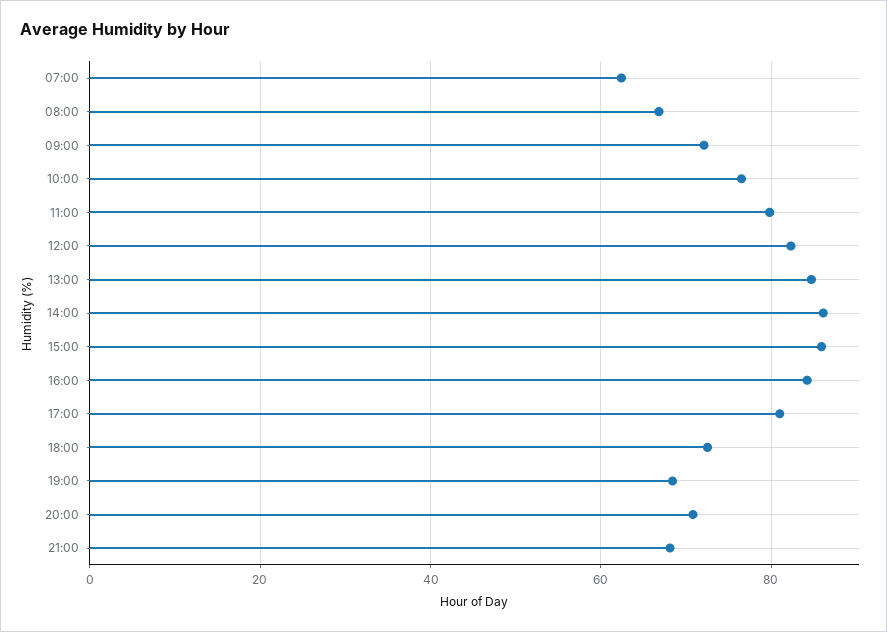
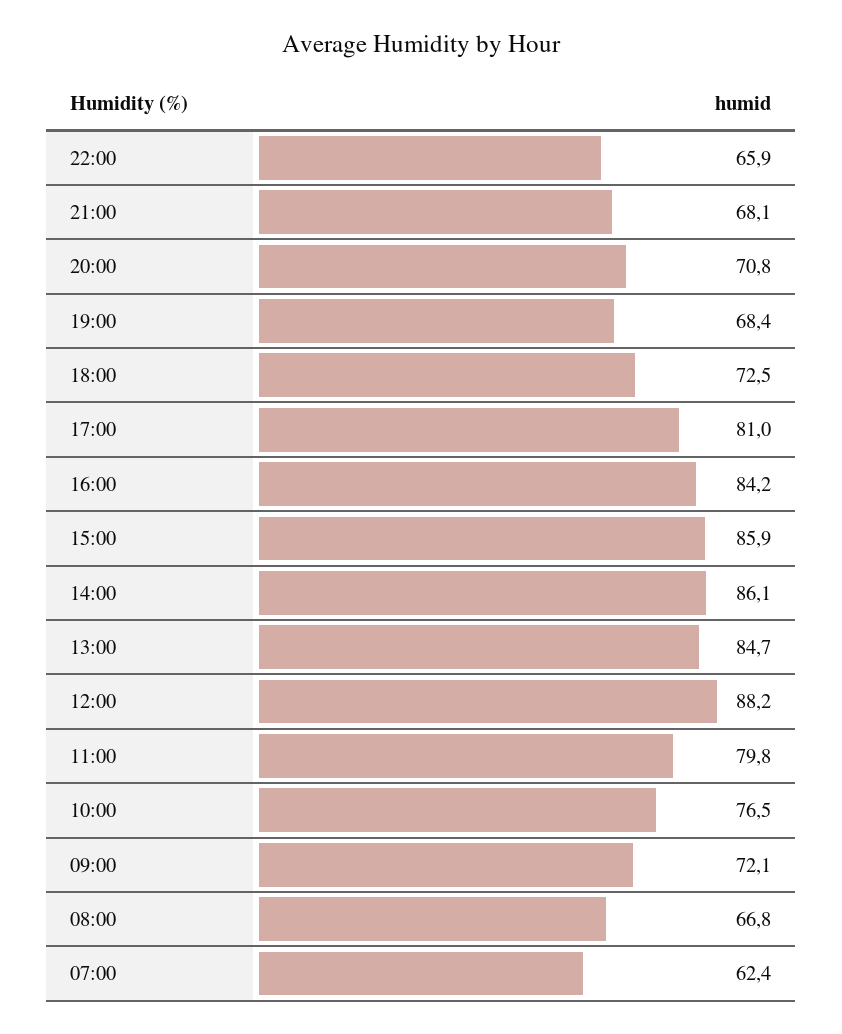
12:00: 82 -> 88.2
22:00: none -> 65.9

